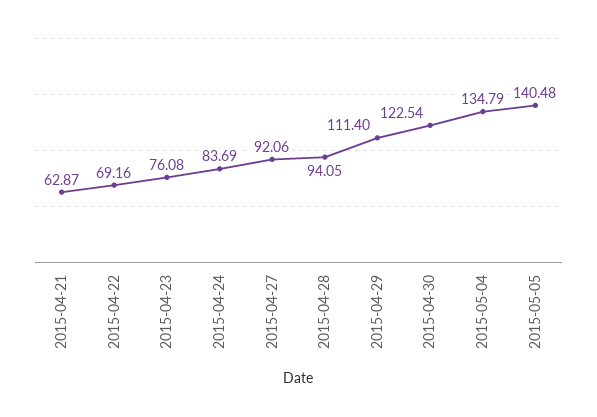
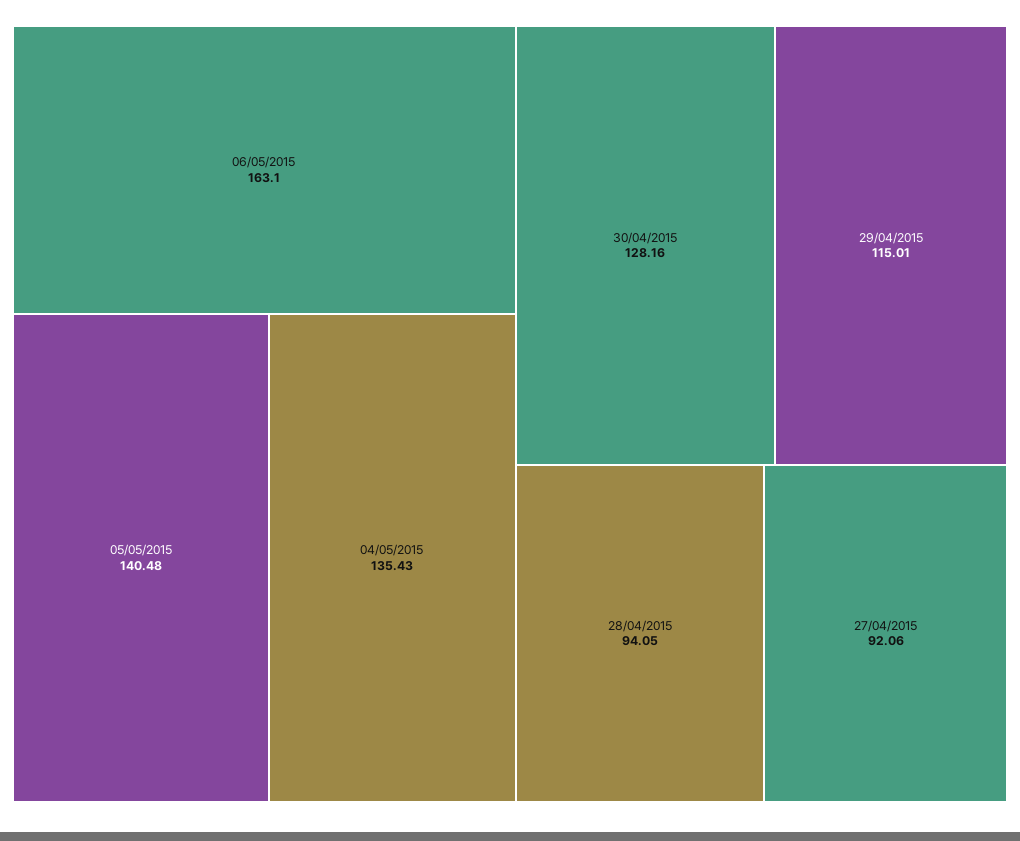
2015-04-21: 62.87 -> none
2015-04-22: 69.16 -> none
2015-04-23: 76.08 -> none
2015-04-24: 83.69 -> none
2015-04-29: 111.4 -> 115.01
2015-04-30: 122.54 -> 128.16
2015-05-04: 134.79 -> 135.43
06/05/2015: none -> 163.1

